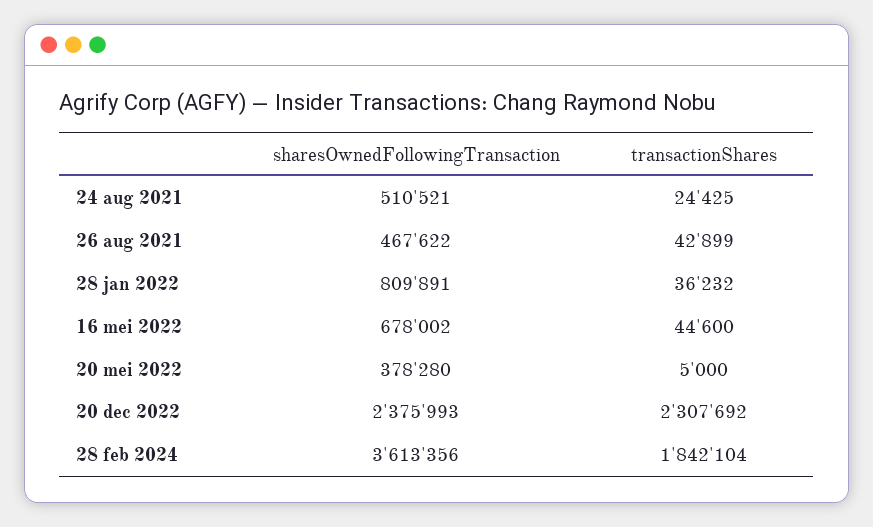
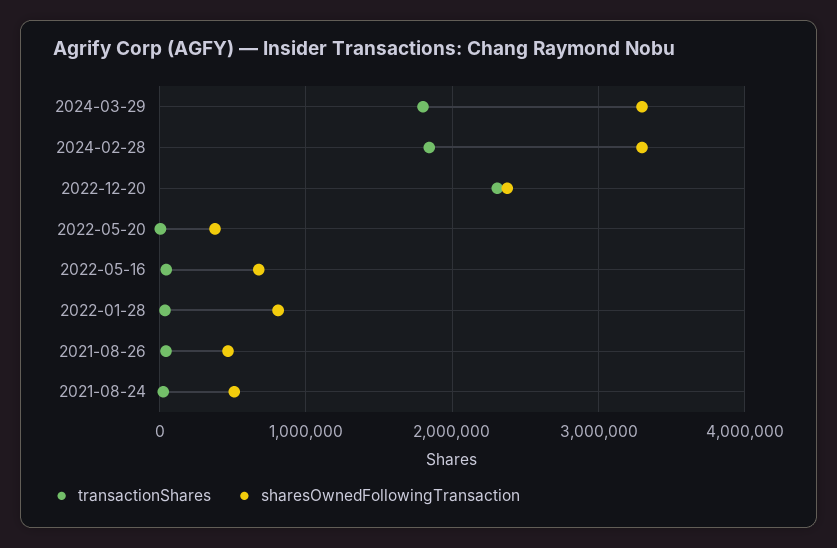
sharesOwnedFollowingTransaction, 28 feb 2024: 3613356 -> 3300000
transactionShares, 2024-03-29: none -> 1800000
sharesOwnedFollowingTransaction, 2024-03-29: none -> 3300000

